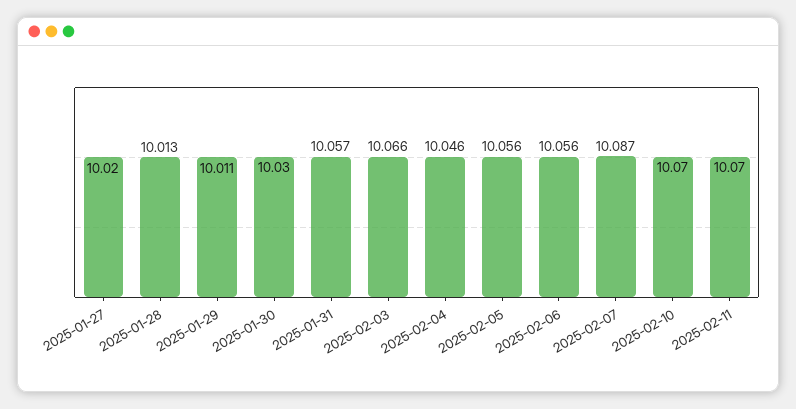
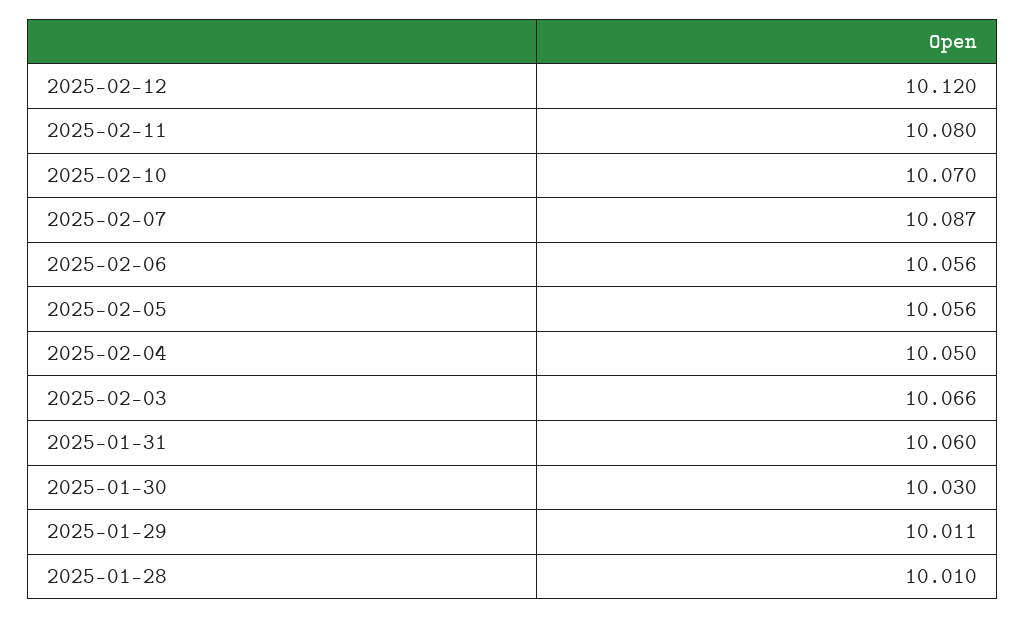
2025-01-27: 10.02 -> none
2025-01-28: 10.013 -> 10.01
2025-01-31: 10.057 -> 10.06
2025-02-04: 10.046 -> 10.05
2025-02-11: 10.07 -> 10.08
2025-02-12: none -> 10.12

